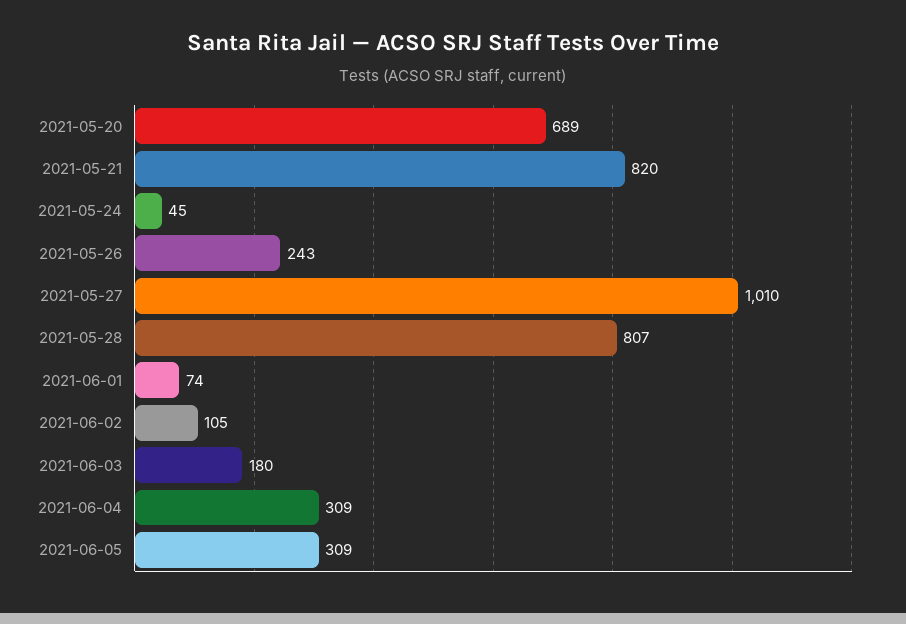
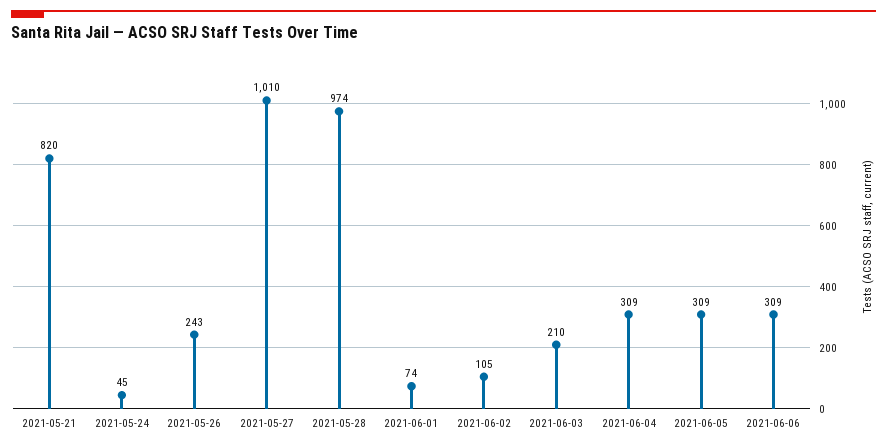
2021-05-20: 689 -> none
2021-05-28: 807 -> 974
2021-06-03: 180 -> 210
2021-06-06: none -> 309

